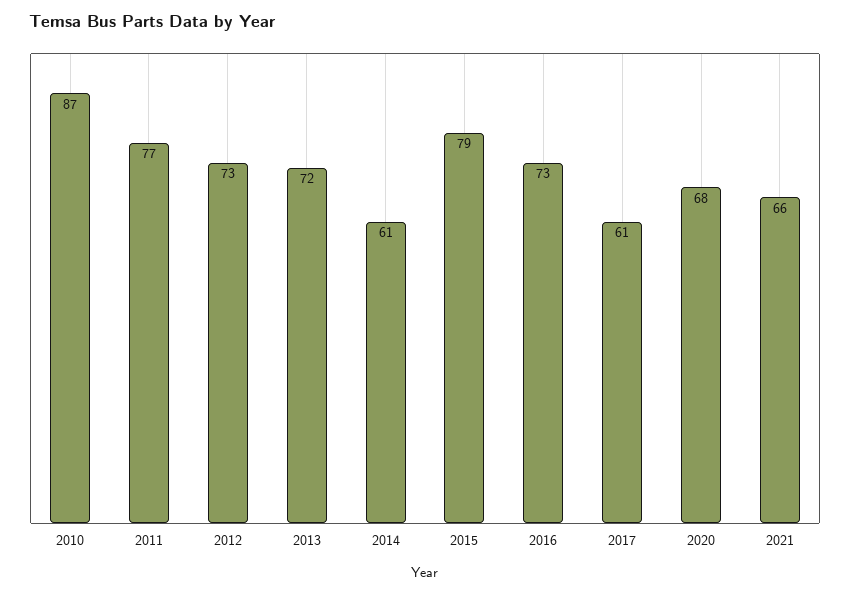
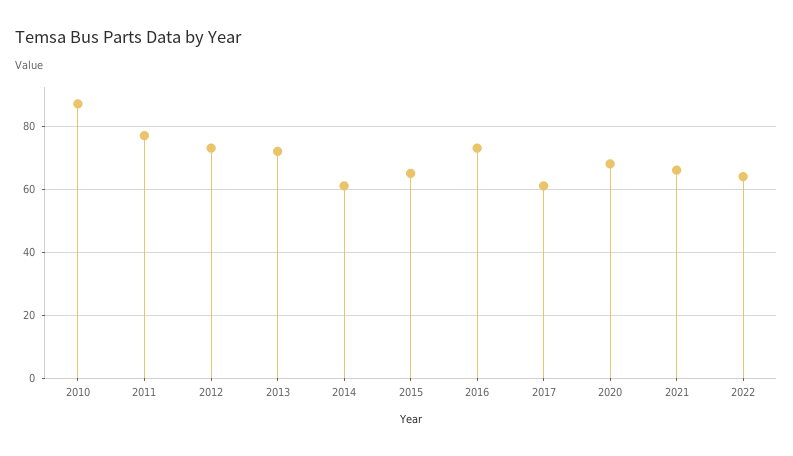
2015: 79 -> 65
2022: none -> 65

